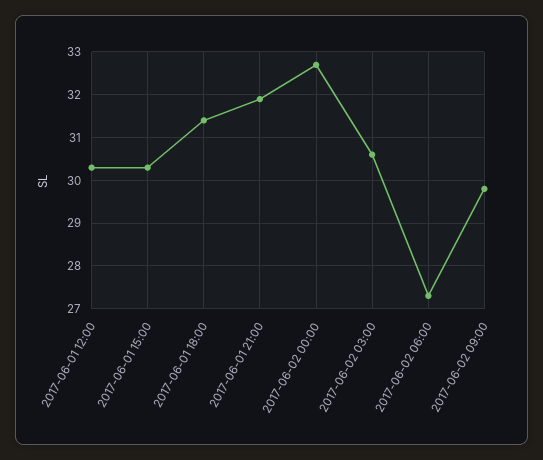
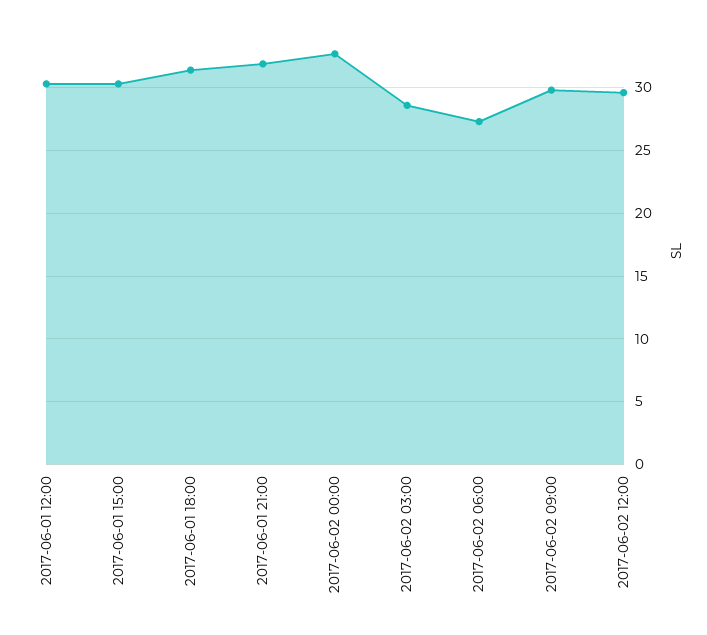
2017-06-02 03:00: 30.5 -> 28.5
2017-06-02 12:00: none -> 29.5

